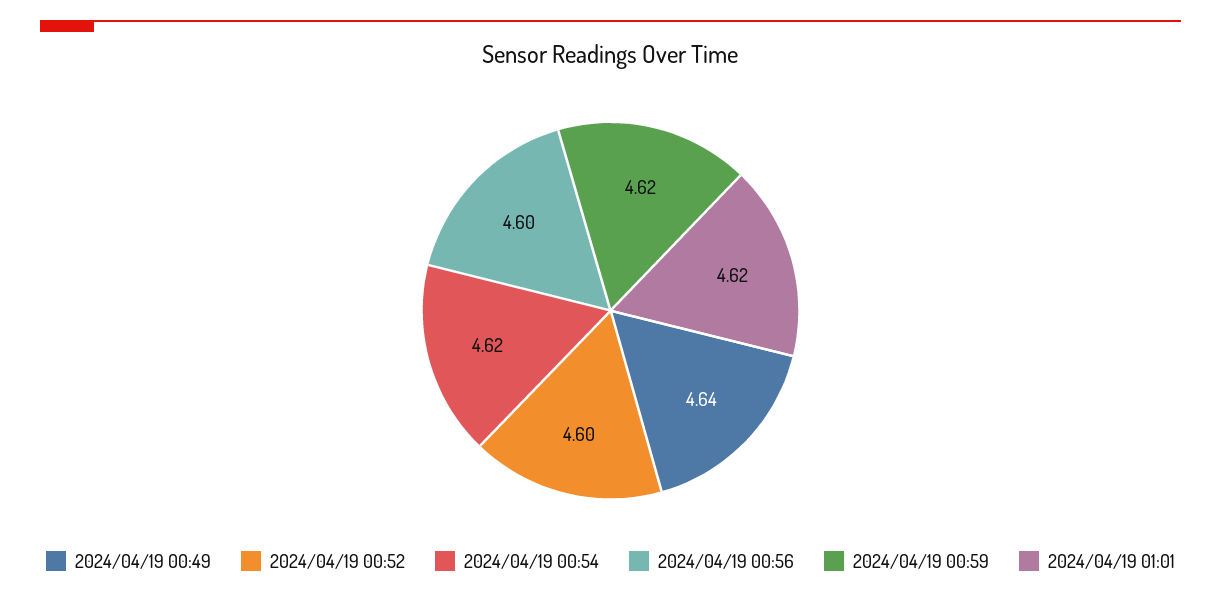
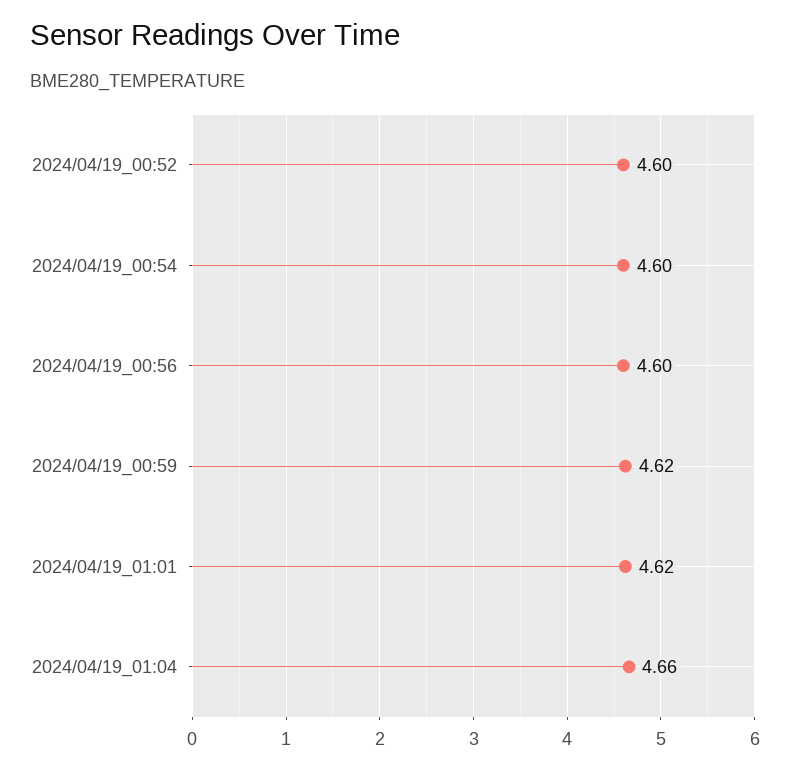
2024/04/19 00:49: 4.64 -> none
2024/04/19 00:54: 4.62 -> 4.6
2024/04/19_01:04: none -> 4.66

